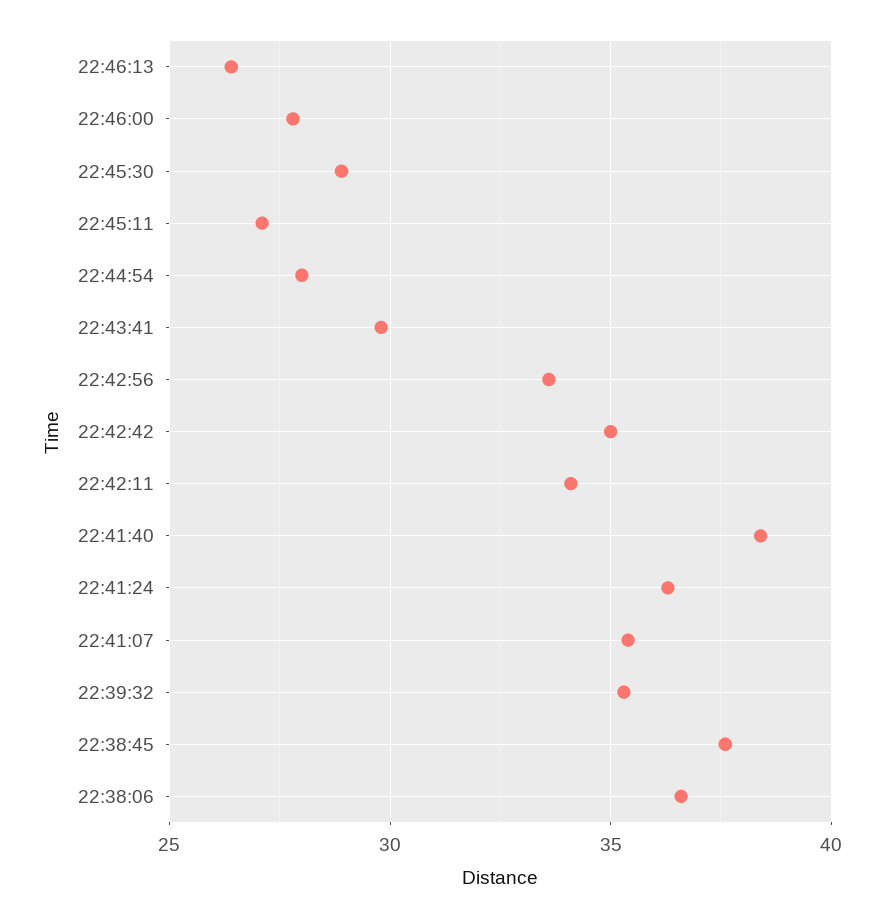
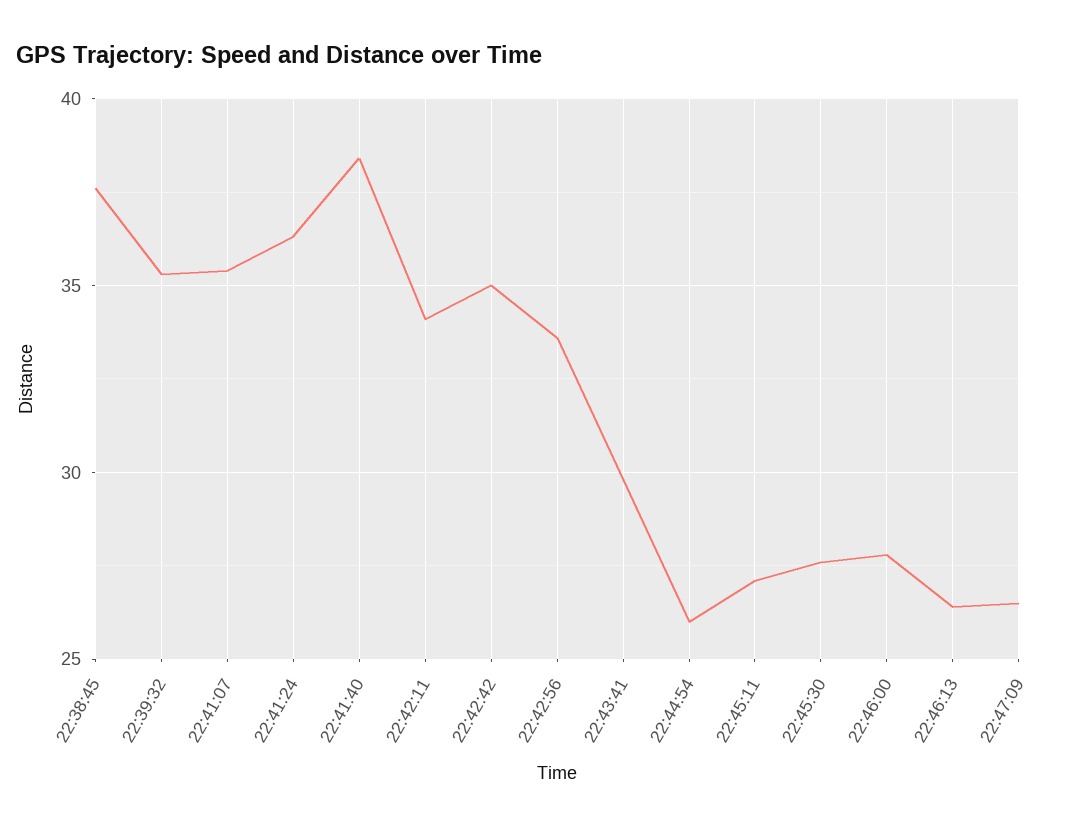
22:45:30: 29 -> 27.5
22:44:54: 28 -> 26
22:38:06: 36.5 -> none
22:47:09: none -> 26.5

